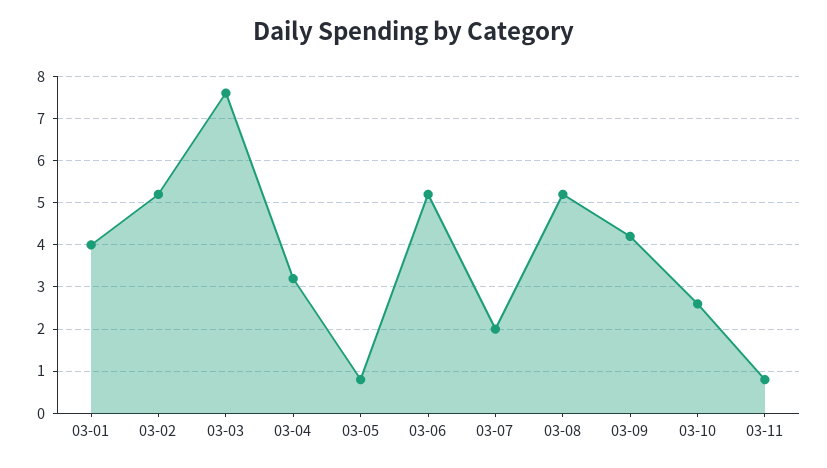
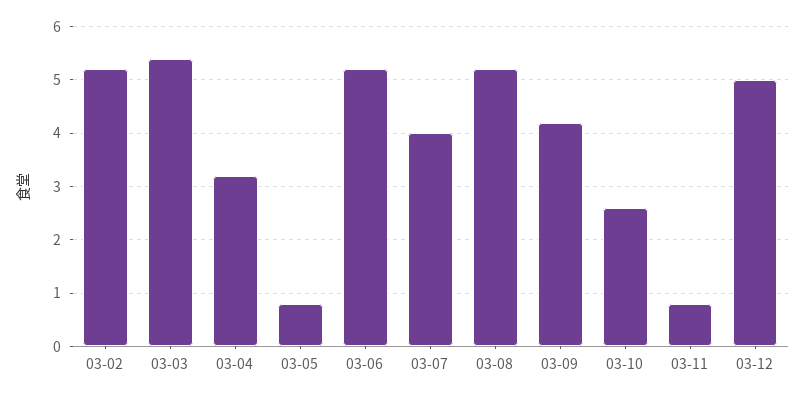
03-01: 4 -> none
03-03: 7.5 -> 5.5
03-07: 2 -> 4
03-12: none -> 5

